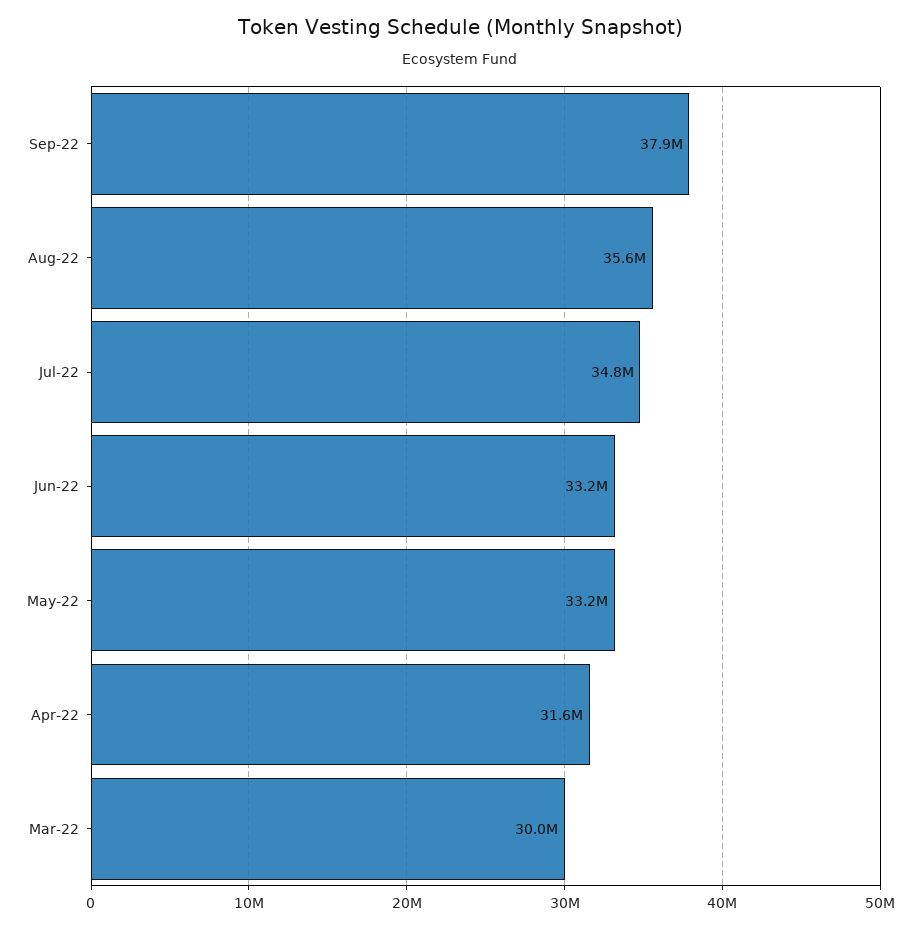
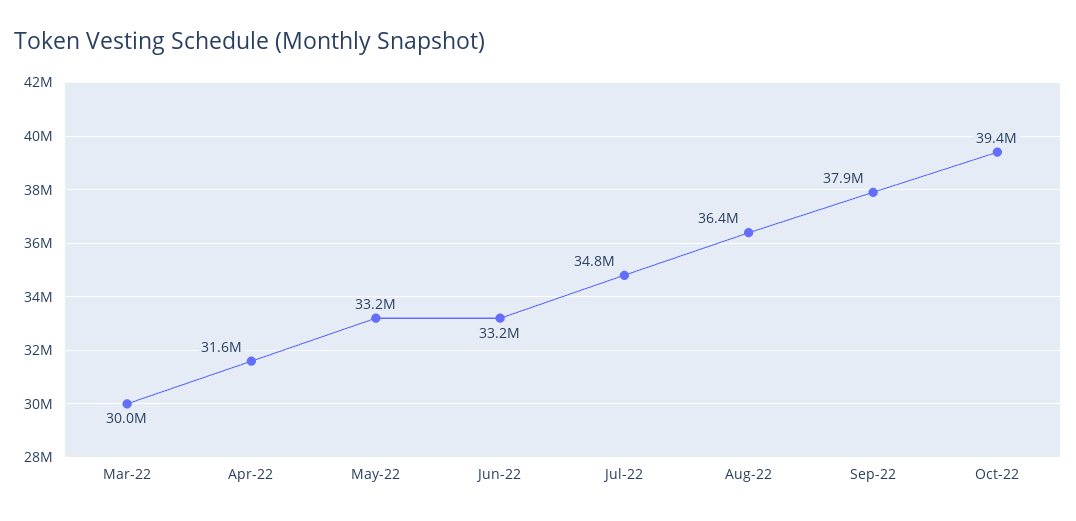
Aug-22: 35600000 -> 36400000
Oct-22: none -> 39400000

